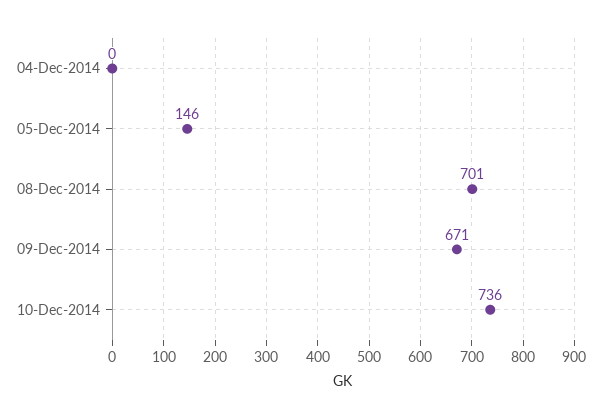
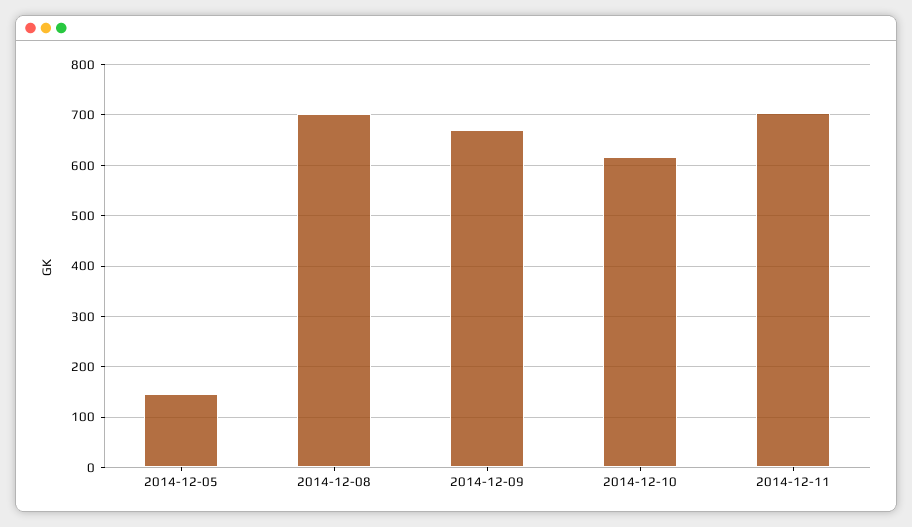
04-Dec-2014: 0 -> none
10-Dec-2014: 736 -> 620
2014-12-11: none -> 700

